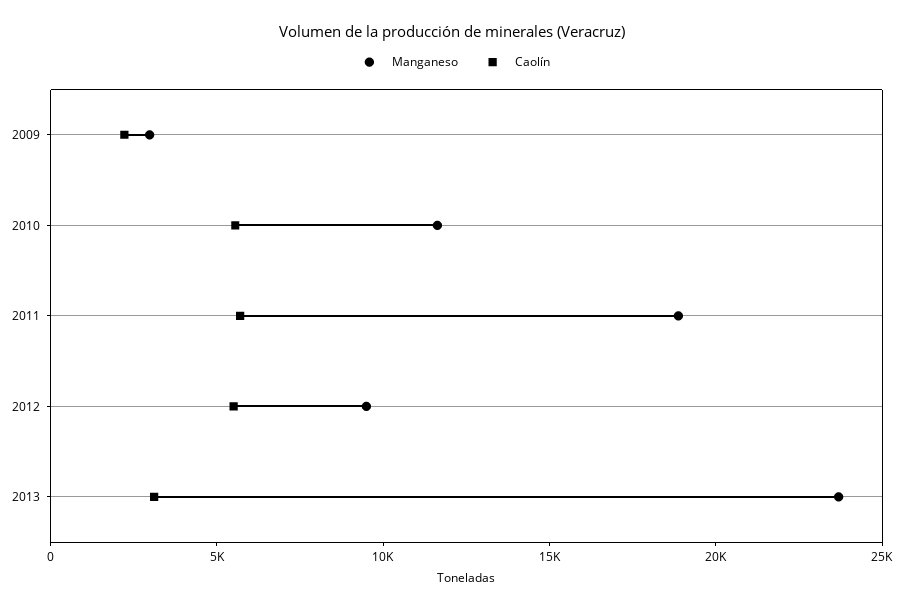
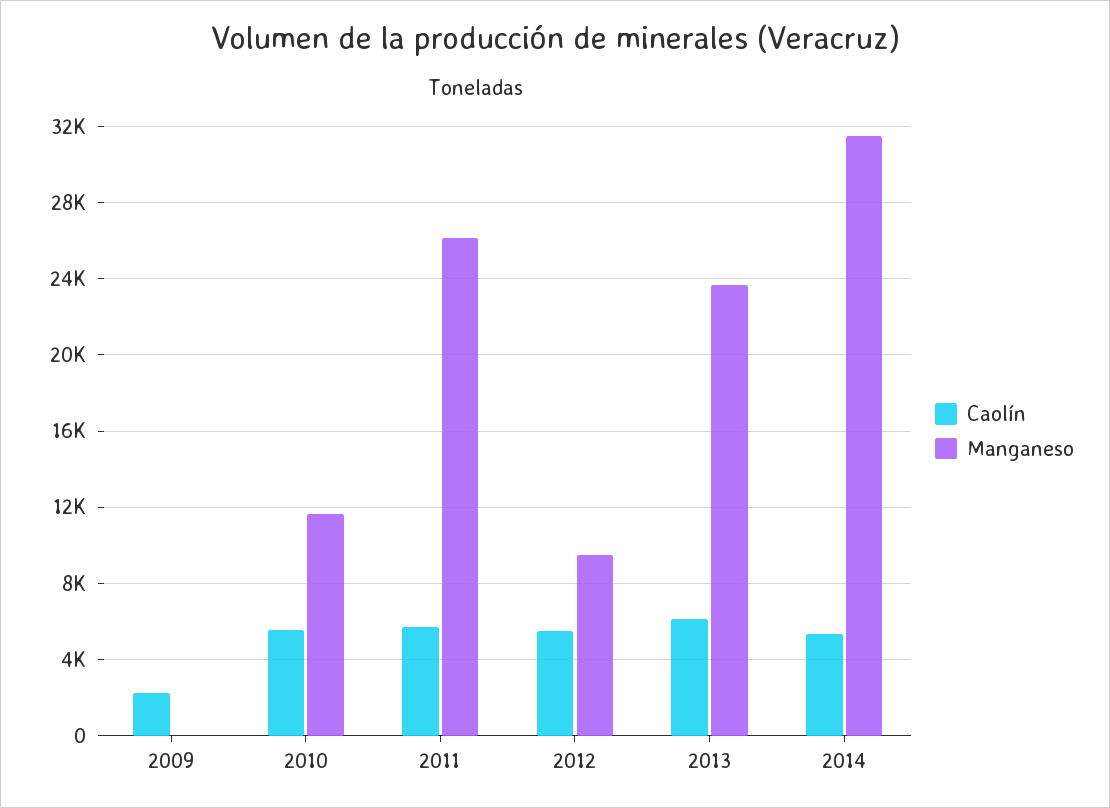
Manganeso, 2009: 3000 -> 0
Manganeso, 2011: 19000 -> 26000
Caolín, 2013: 3000 -> 6000
Caolín, 2014: none -> 5500
Manganeso, 2014: none -> 31500

